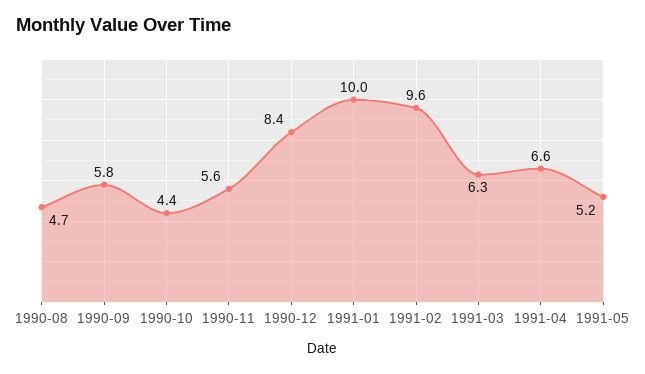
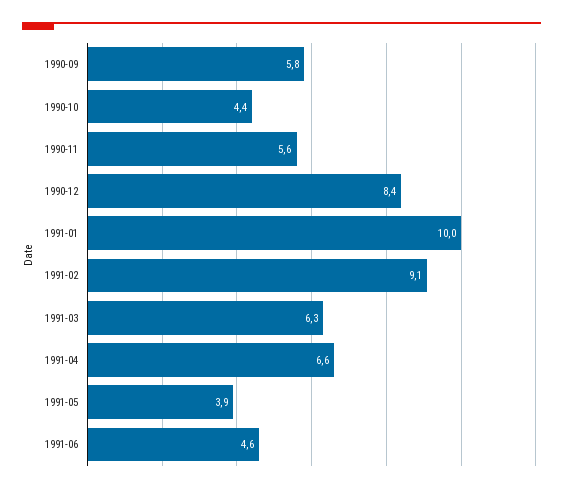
1990-08: 4.7 -> none
1991-02: 9.6 -> 9.1
1991-05: 5.2 -> 3.9
1991-06: none -> 4.6

